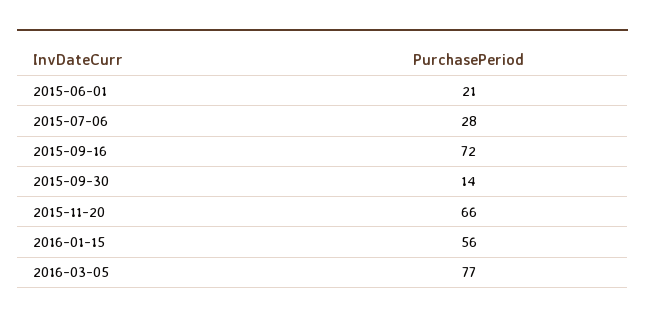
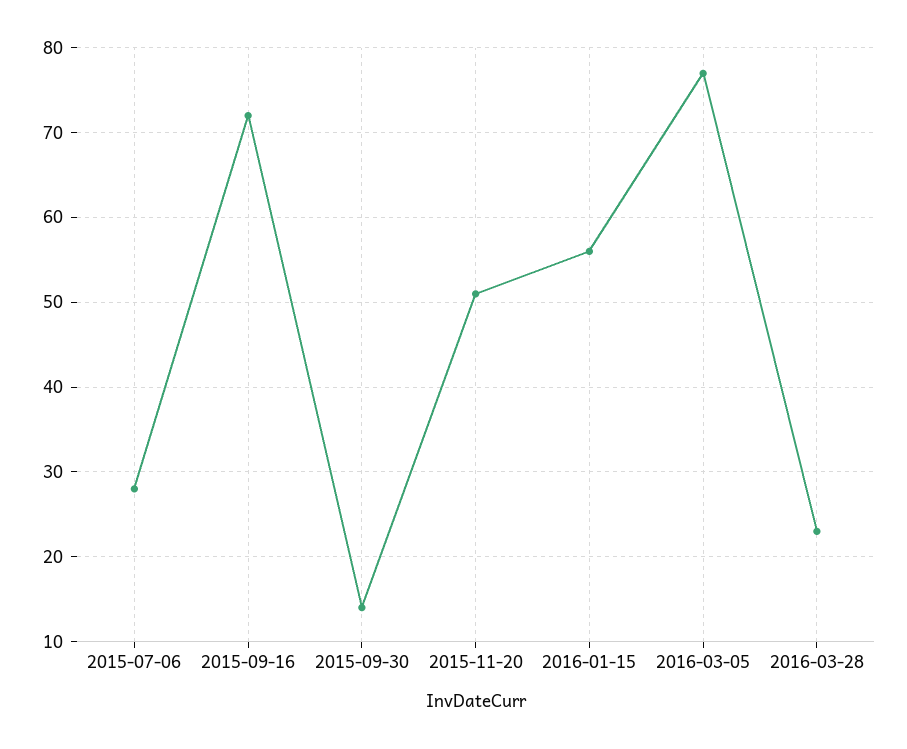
2015-06-01: 21 -> none
2015-11-20: 66 -> 51
2016-03-28: none -> 23

